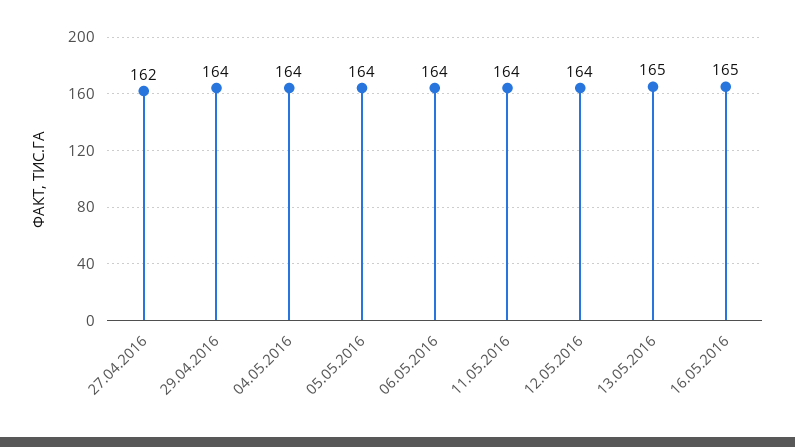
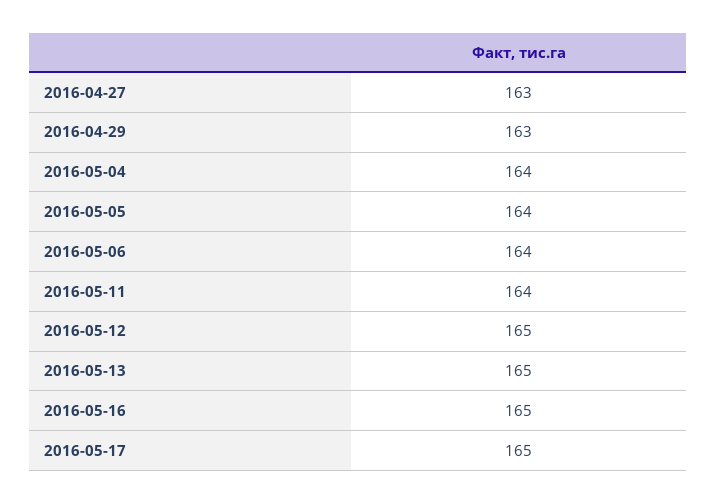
27.04.2016: 162 -> 163
29.04.2016: 164 -> 163
12.05.2016: 164 -> 165
2016-05-17: none -> 165

